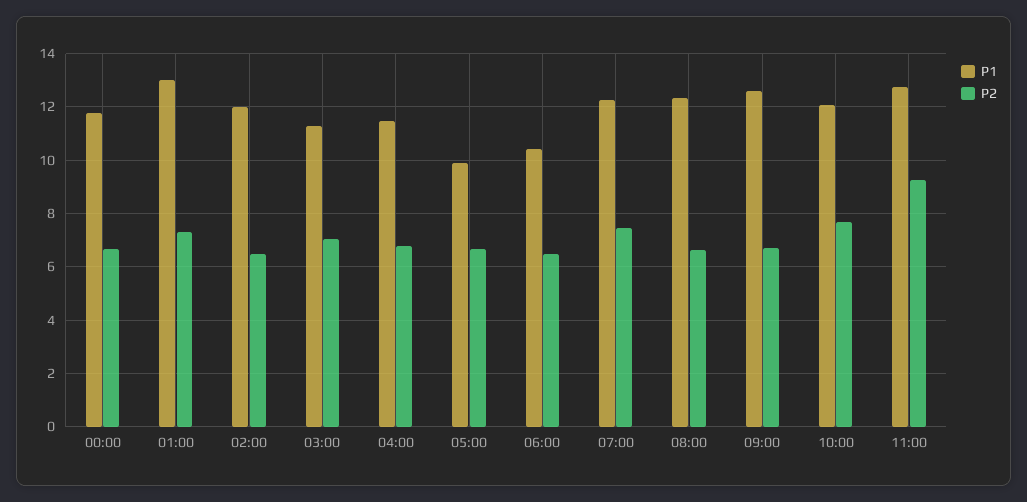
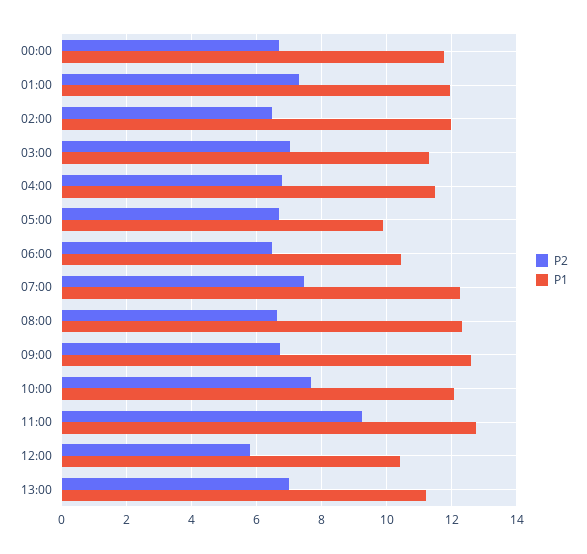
P1, 01:00: 13 -> 12
P2, 12:00: none -> 5.8
P1, 12:00: none -> 10.4
P2, 13:00: none -> 7
P1, 13:00: none -> 11.2

